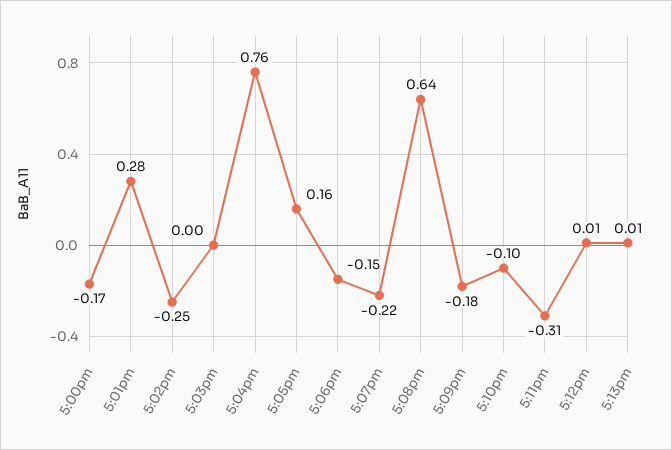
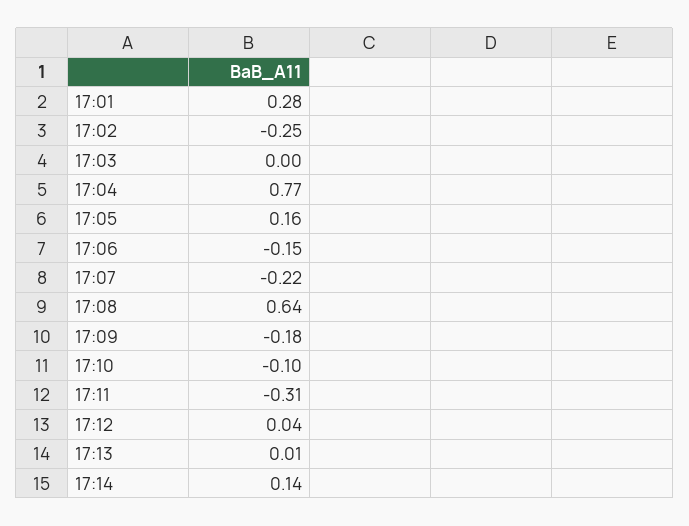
5:00pm: -0.17 -> none
5:04pm: 0.76 -> 0.77
5:12pm: 0.01 -> 0.04
17:14: none -> 0.14

